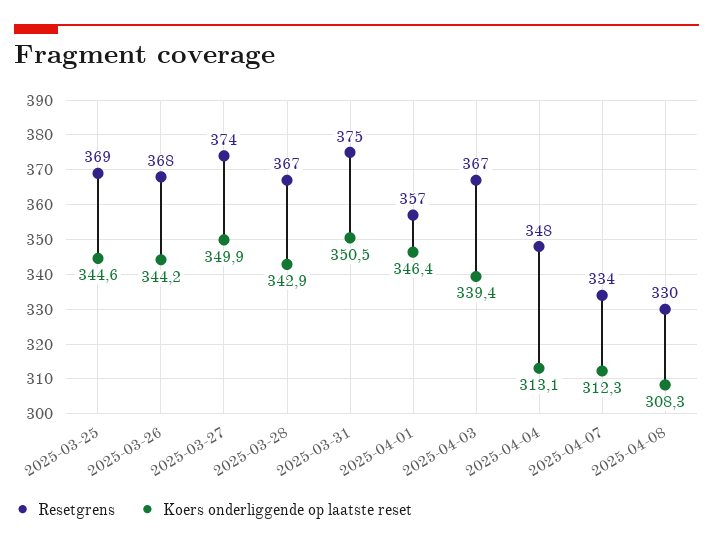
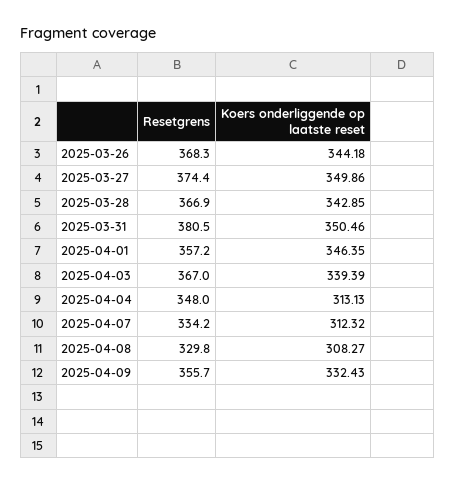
Resetgrens, 2025-03-25: 369 -> none
Koers onderliggende op laatste reset, 2025-03-25: 344.6 -> none
Resetgrens, 2025-03-31: 375 -> 380.5
Resetgrens, 2025-04-09: none -> 355.7
Koers onderliggende op laatste reset, 2025-04-09: none -> 332.43

